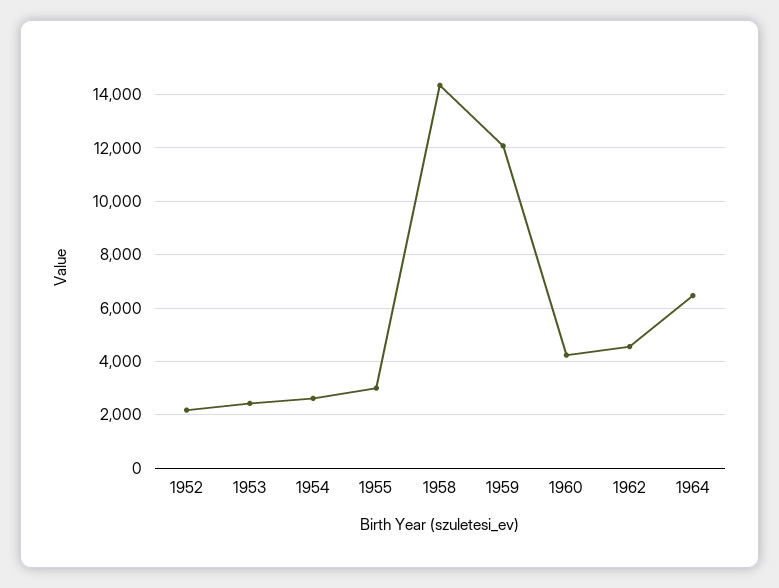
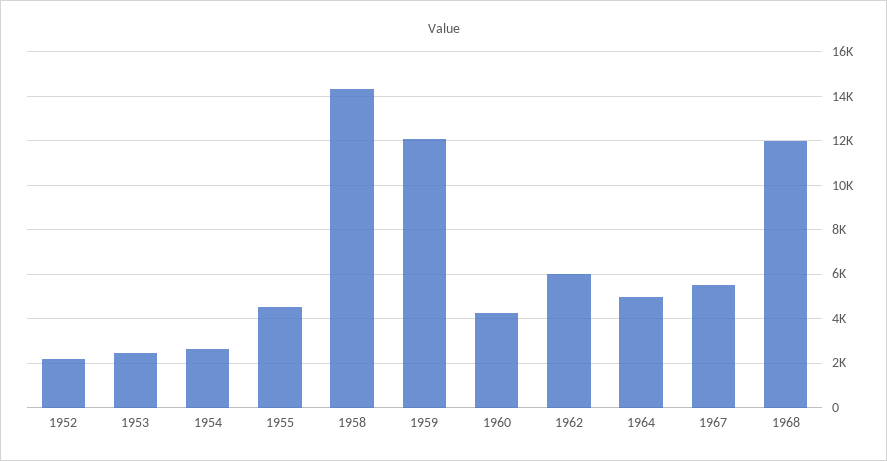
1955: 3000 -> 4500
1962: 4500 -> 6000
1964: 6500 -> 5000
1967: none -> 5500
1968: none -> 12000

